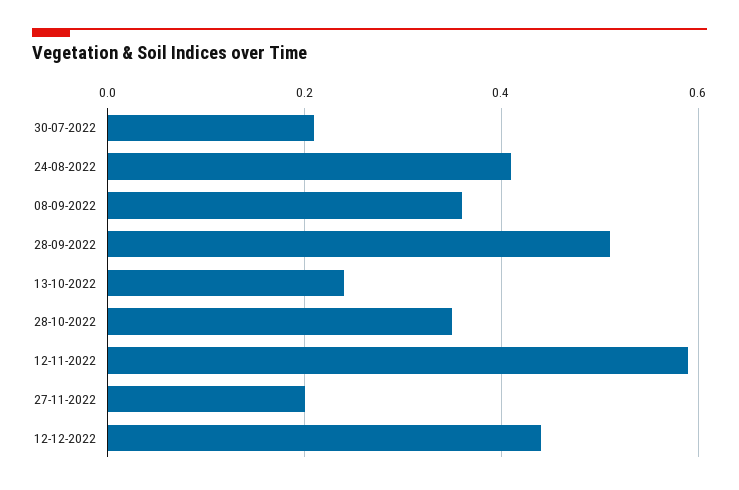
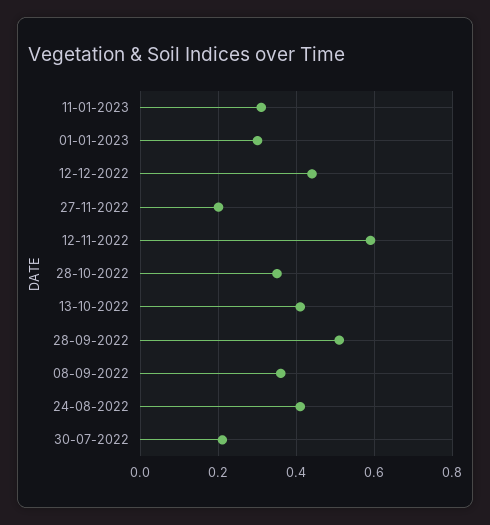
13-10-2022: 0.25 -> 0.4
11-01-2023: none -> 0.3
01-01-2023: none -> 0.3

